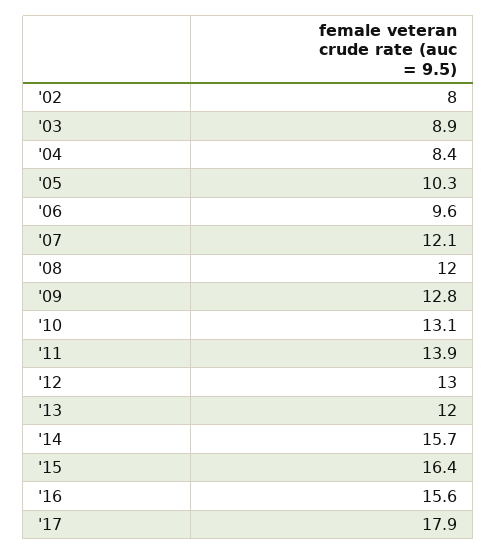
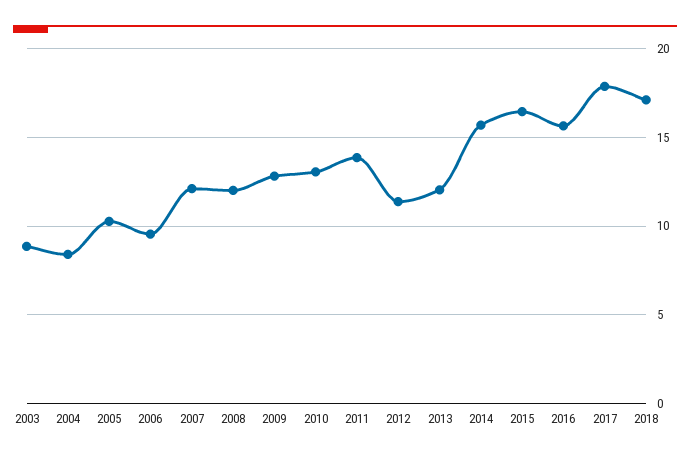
'02: 8 -> none
'12: 13 -> 11.5
2018: none -> 17

